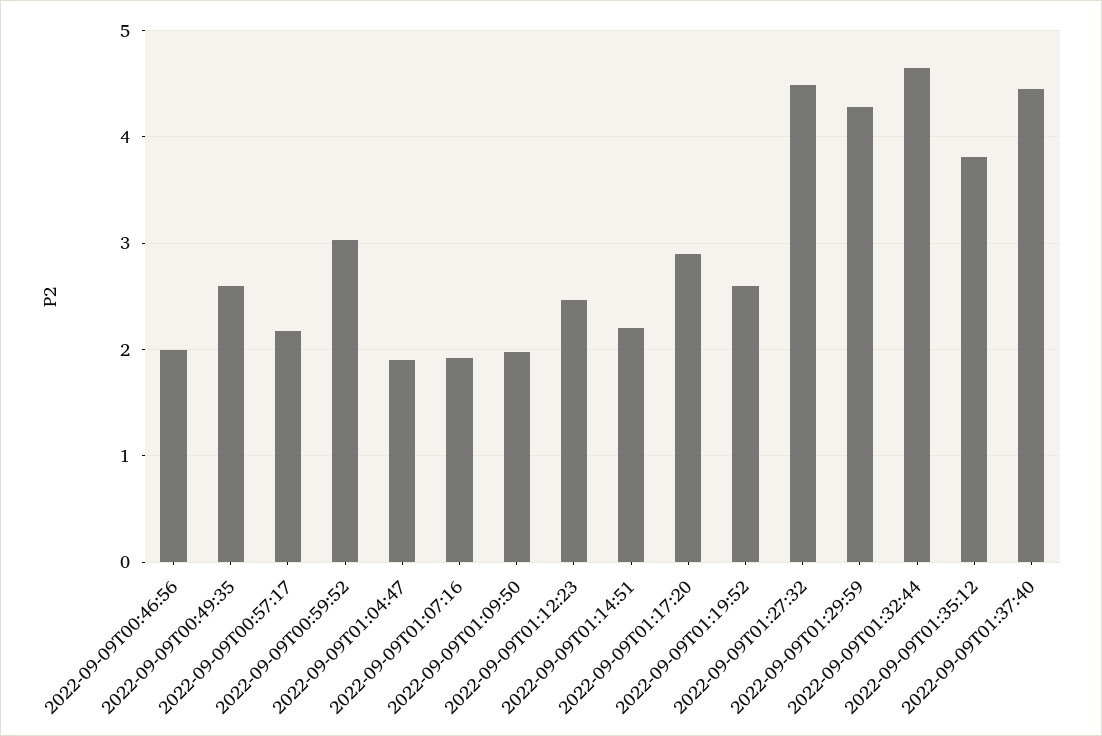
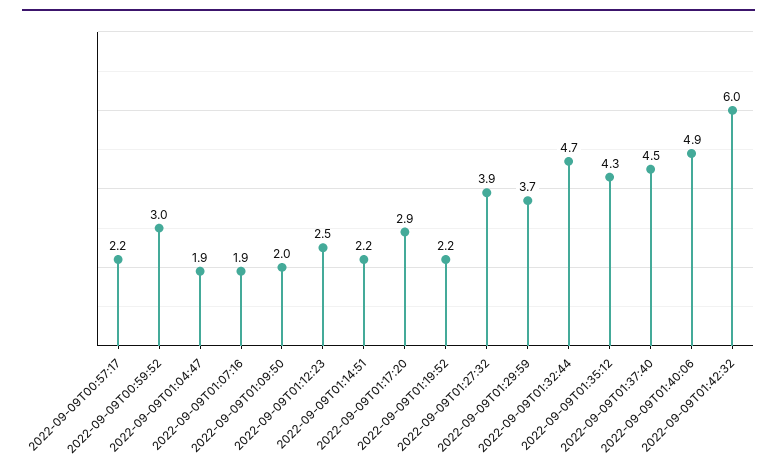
2022-09-09T00:46:56: 2 -> none
2022-09-09T00:49:35: 2.6 -> none
2022-09-09T01:19:52: 2.6 -> 2.2
2022-09-09T01:27:32: 4.5 -> 3.9
2022-09-09T01:29:59: 4.3 -> 3.7
2022-09-09T01:35:12: 3.8 -> 4.3
2022-09-09T01:40:06: none -> 4.9
2022-09-09T01:42:32: none -> 6

